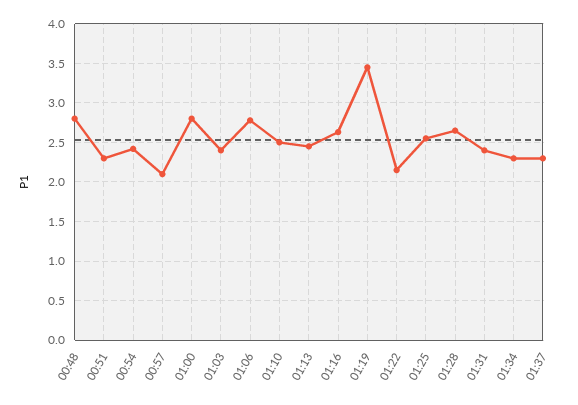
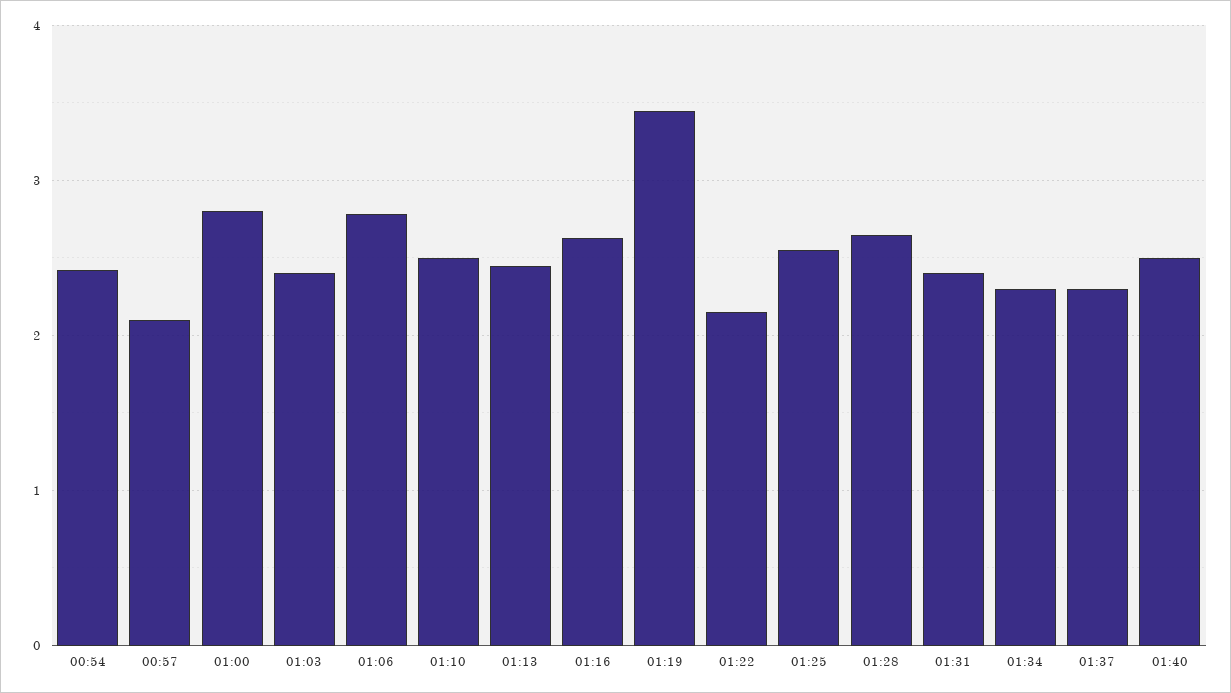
00:48: 2.8 -> none
00:51: 2.3 -> none
01:40: none -> 2.5

